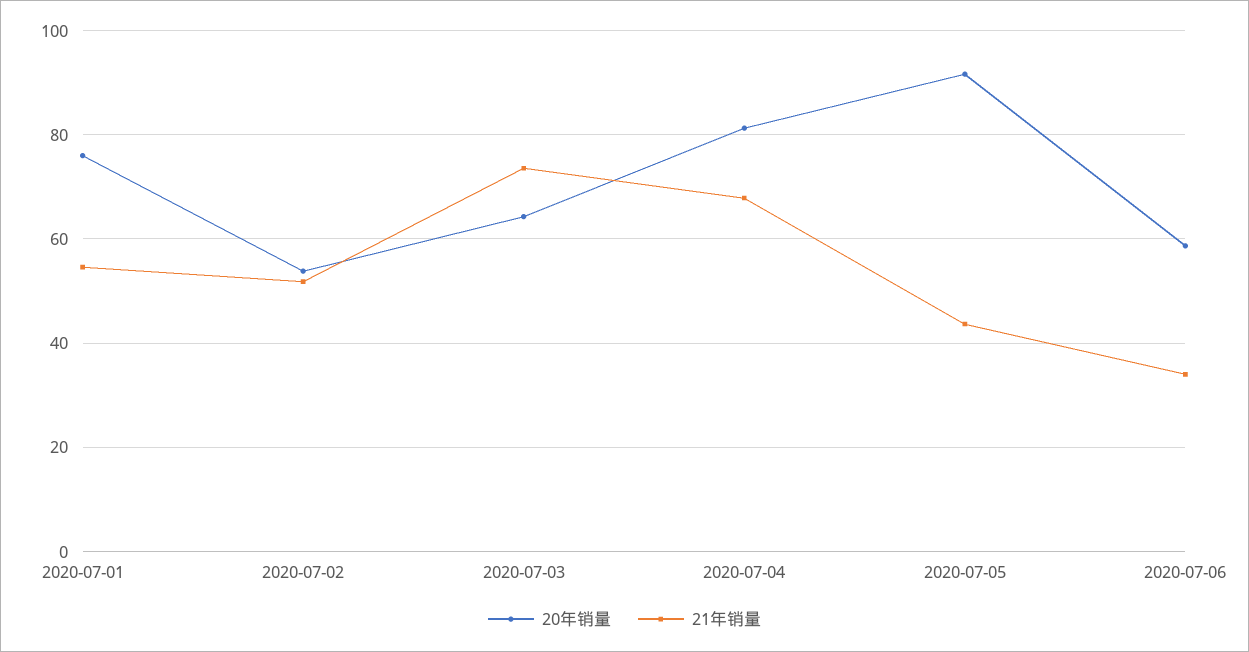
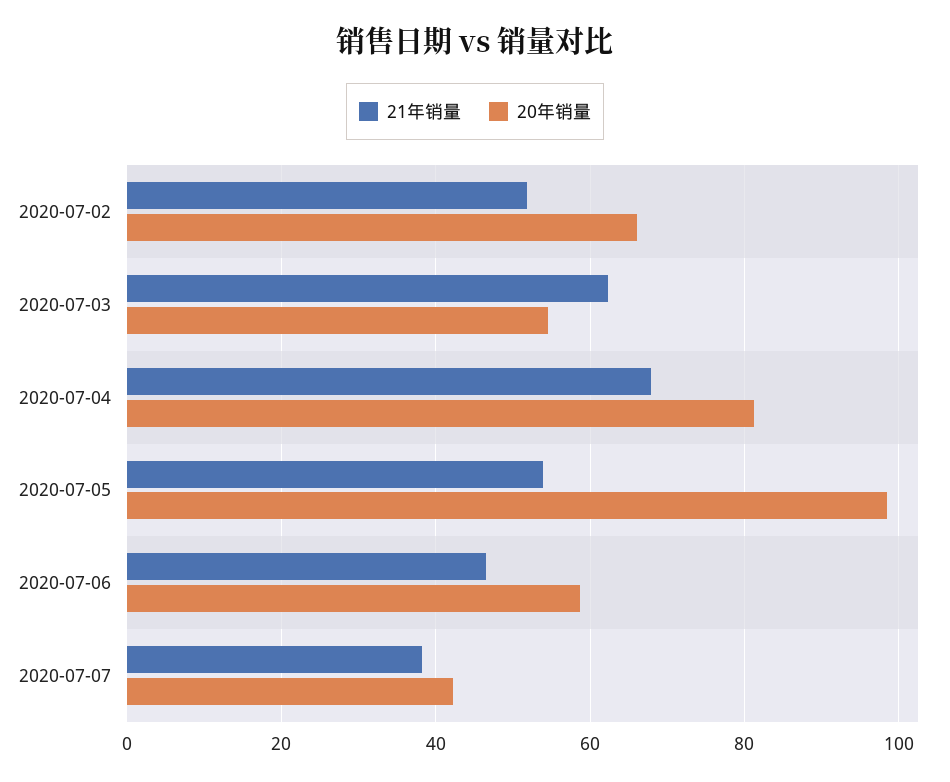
20年销量, 2020-07-01: 76 -> none
21年销量, 2020-07-01: 54 -> none
20年销量, 2020-07-02: 54 -> 66
20年销量, 2020-07-03: 64 -> 54
21年销量, 2020-07-03: 74 -> 62
20年销量, 2020-07-05: 92 -> 98
21年销量, 2020-07-05: 44 -> 54
21年销量, 2020-07-06: 34 -> 46
21年销量, 2020-07-07: none -> 38
20年销量, 2020-07-07: none -> 42

